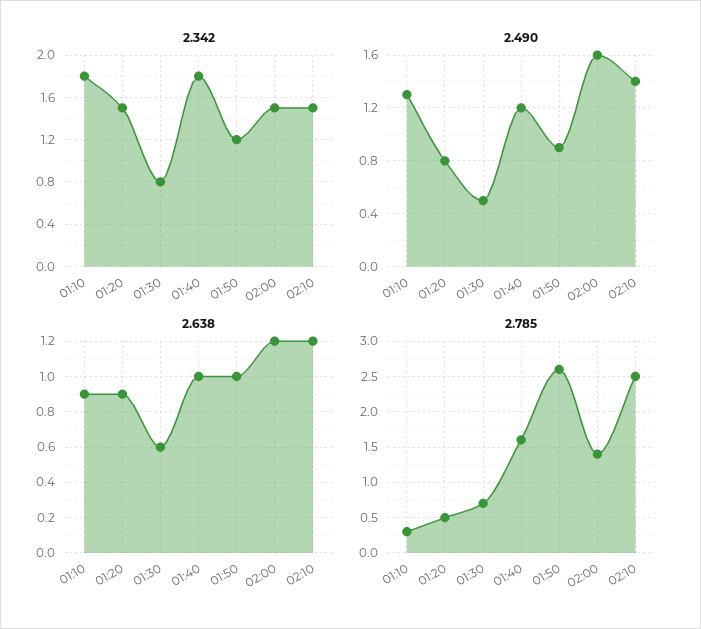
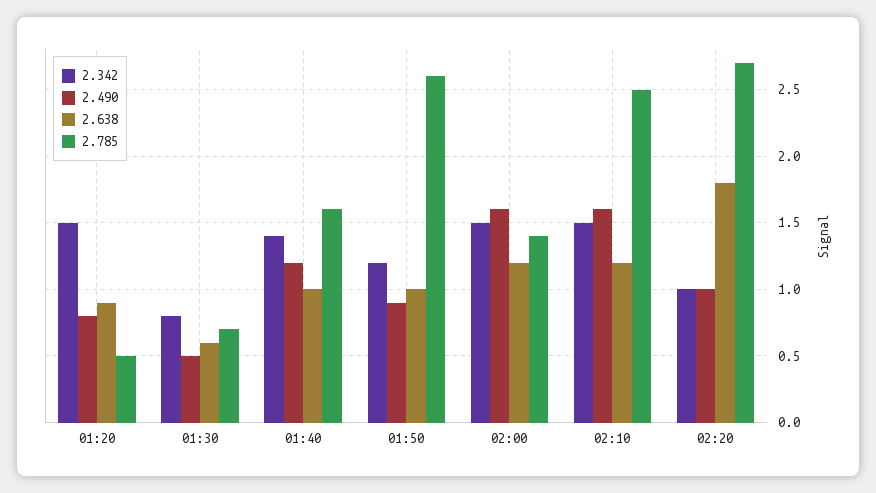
2.342, 01:10: 1.8 -> none
2.342, 01:40: 1.8 -> 1.4
2.490, 01:10: 1.3 -> none
2.490, 02:10: 1.4 -> 1.6
2.638, 01:10: 0.9 -> none
2.785, 01:10: 0.3 -> none
2.342, 02:20: none -> 1
2.490, 02:20: none -> 1
2.638, 02:20: none -> 1.8
2.785, 02:20: none -> 2.7

